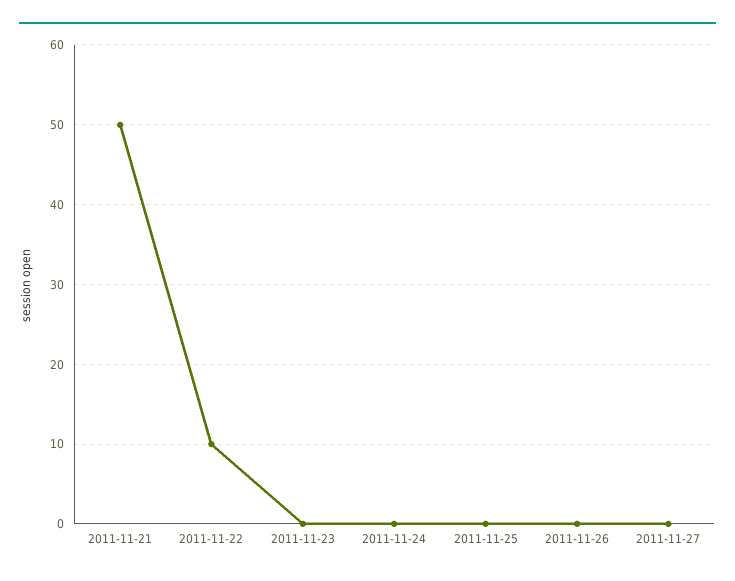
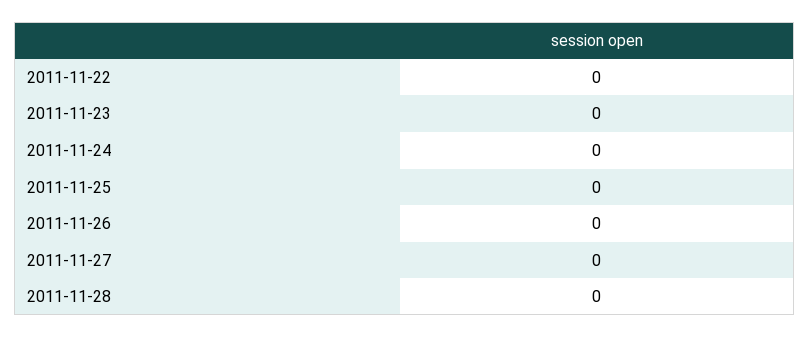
2011-11-21: 50 -> none
2011-11-22: 10 -> 0
2011-11-28: none -> 0

